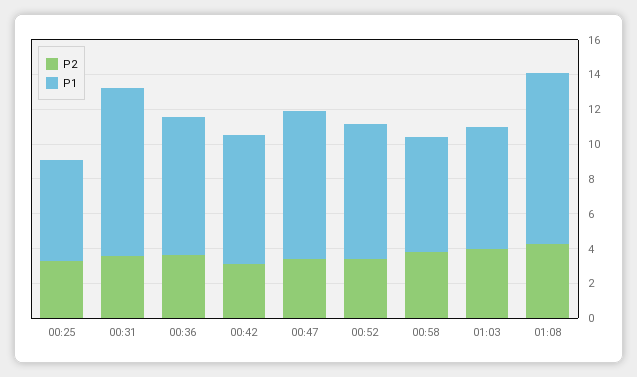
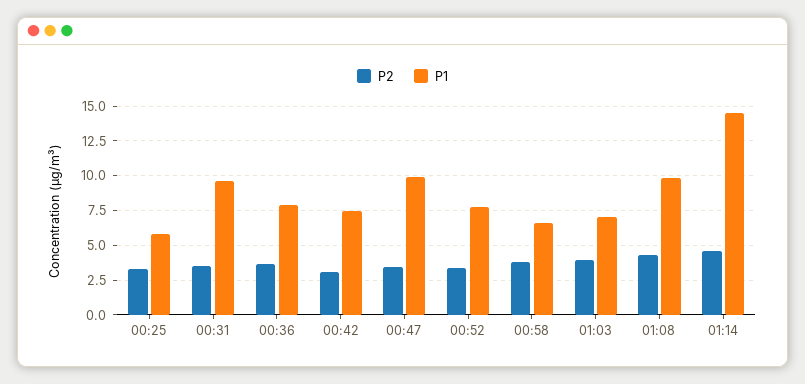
P1, 00:47: 8.5 -> 10
P2, 01:14: none -> 4.5
P1, 01:14: none -> 14.5

